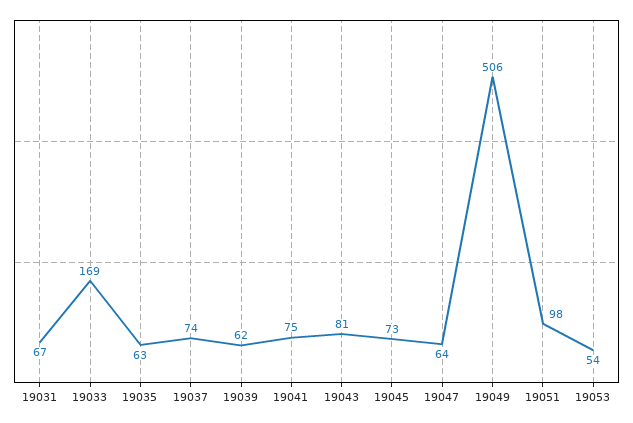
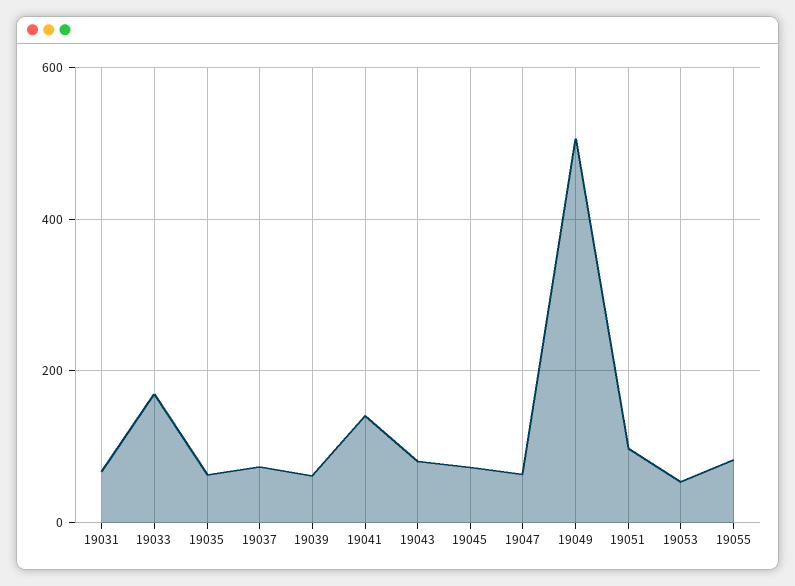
19041: 75 -> 140
19055: none -> 80

